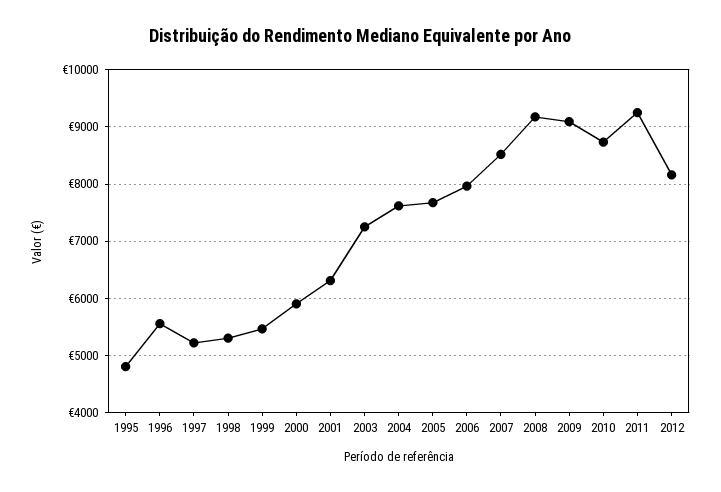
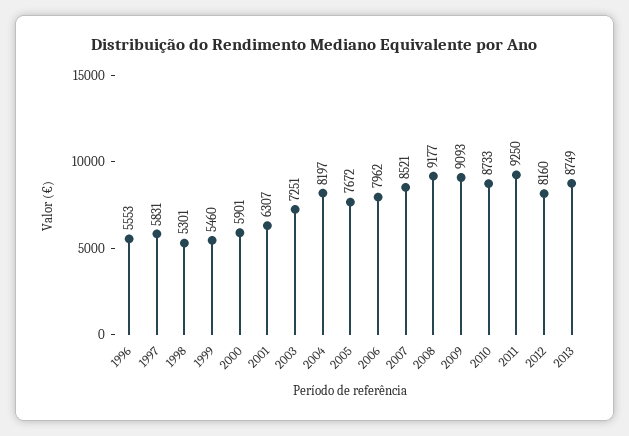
1995: 4800 -> none
1997: 5200 -> 5831
2004: 7600 -> 8197
2013: none -> 8749

